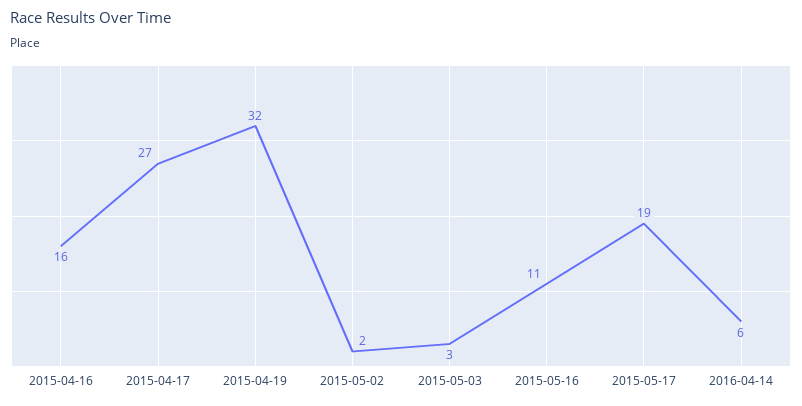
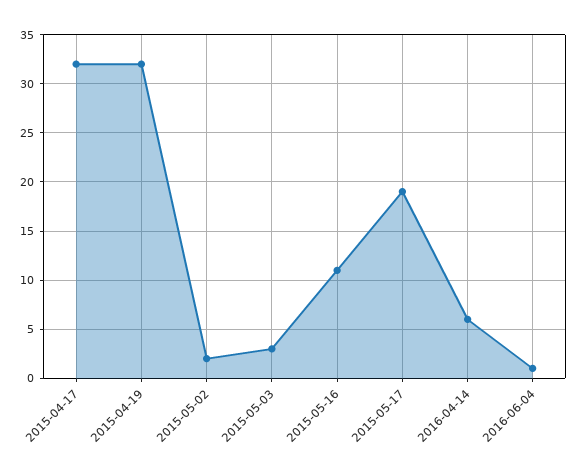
2015-04-16: 16 -> none
2015-04-17: 27 -> 32
2016-06-04: none -> 1

